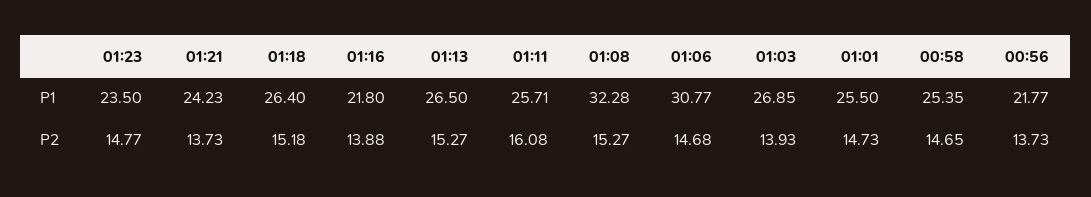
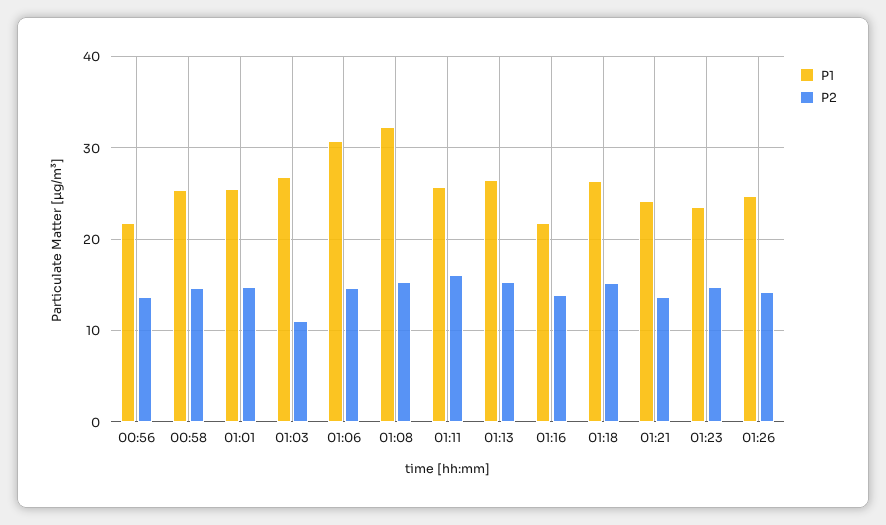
P2, 01:03: 13.93 -> 11
P1, 01:26: none -> 25
P2, 01:26: none -> 14

